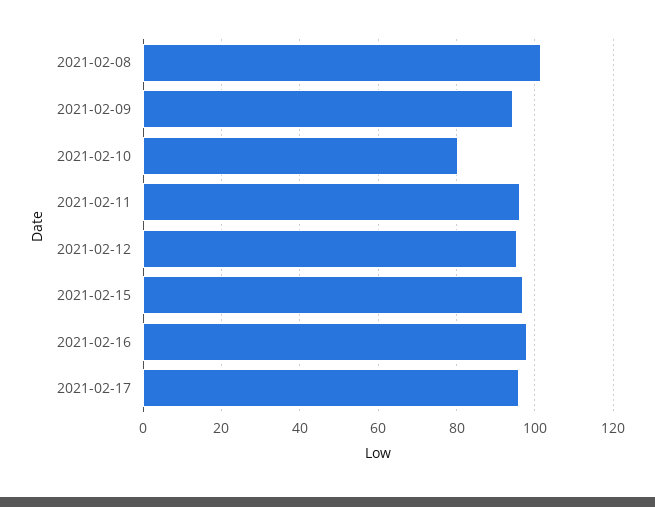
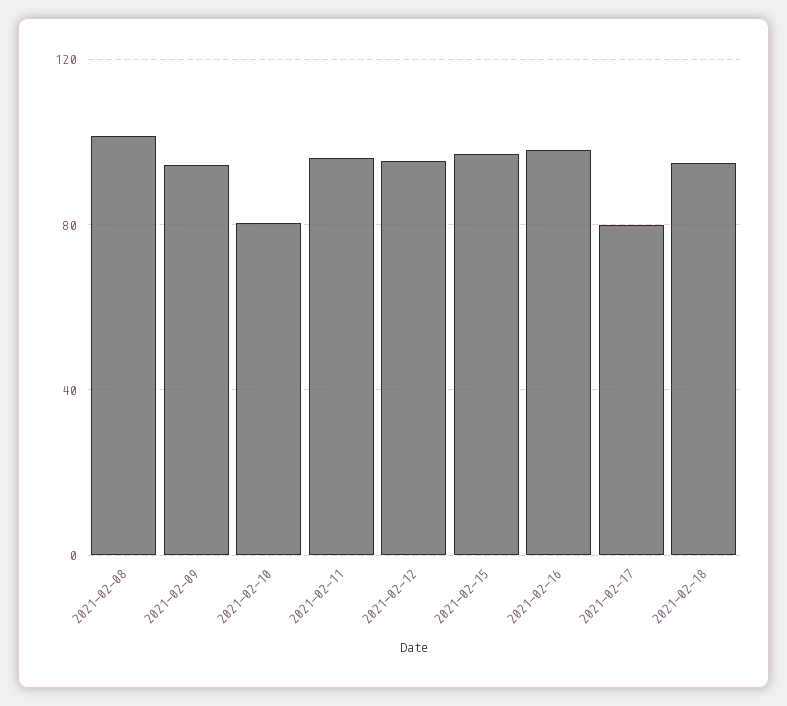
2021-02-17: 96 -> 80
2021-02-18: none -> 95

